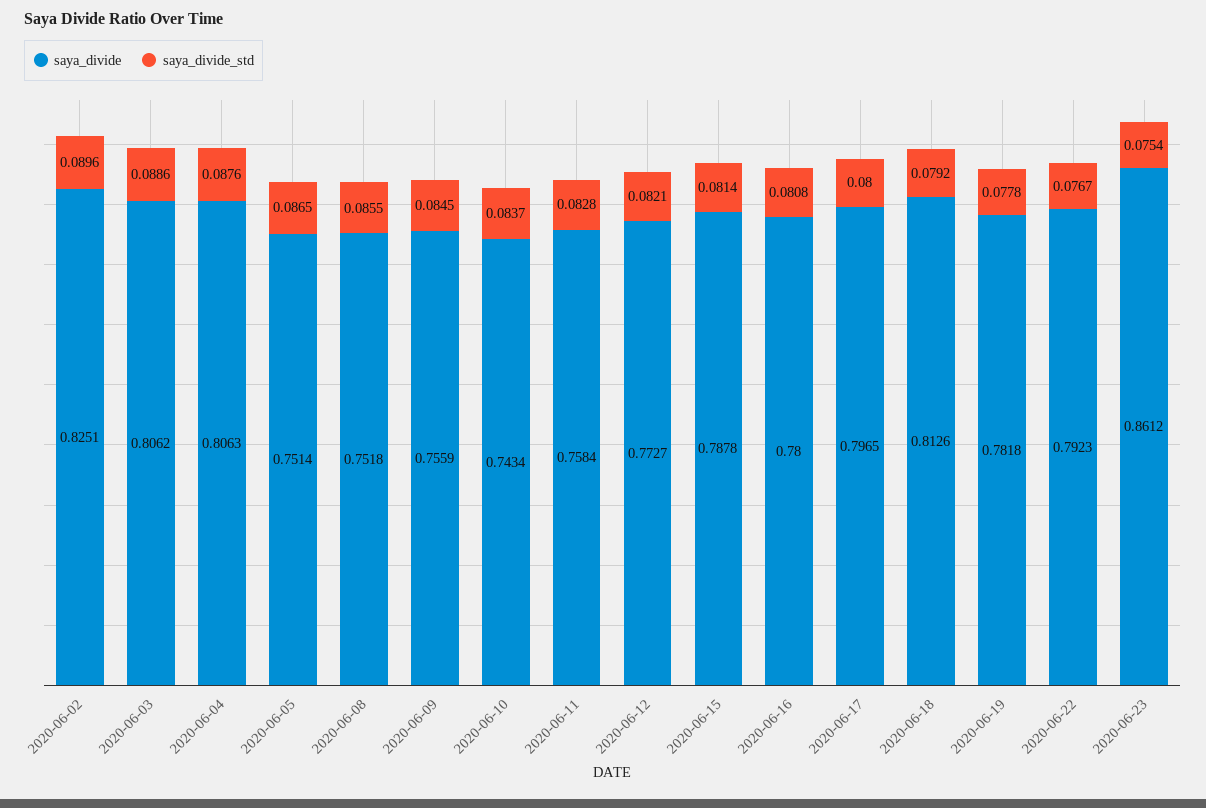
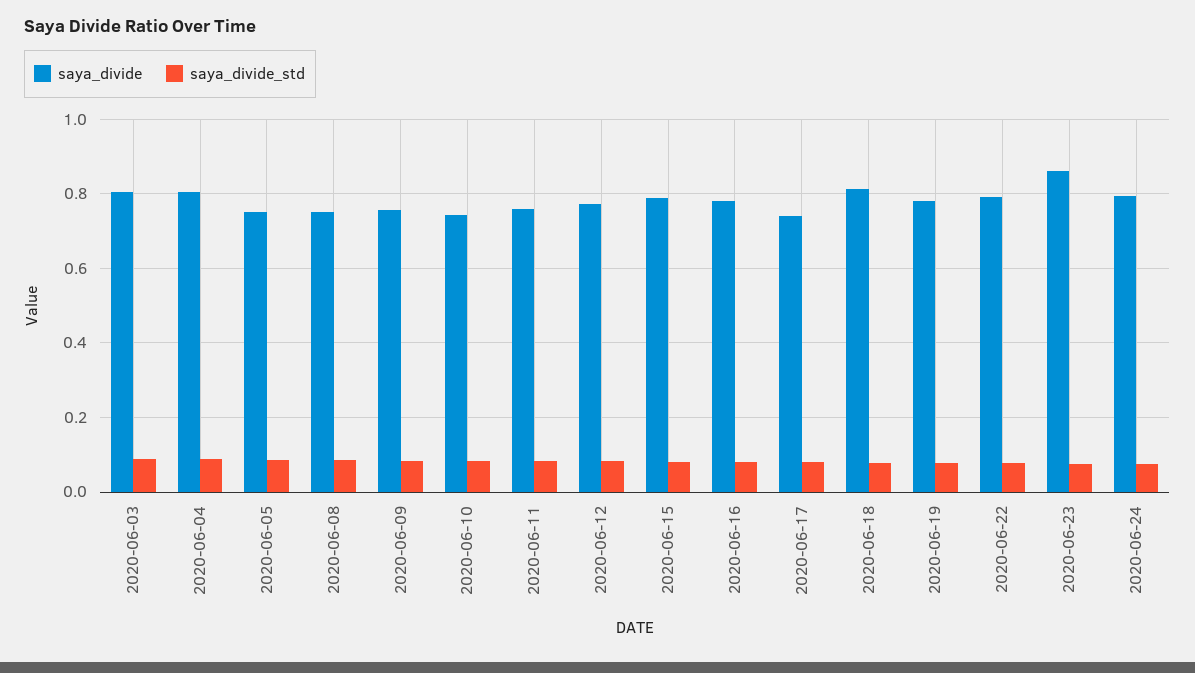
saya_divide, 2020-06-02: 0.8251 -> none
saya_divide_std, 2020-06-02: 0.0896 -> none
saya_divide, 2020-06-17: 0.7965 -> 0.74
saya_divide, 2020-06-24: none -> 0.8
saya_divide_std, 2020-06-24: none -> 0.08

